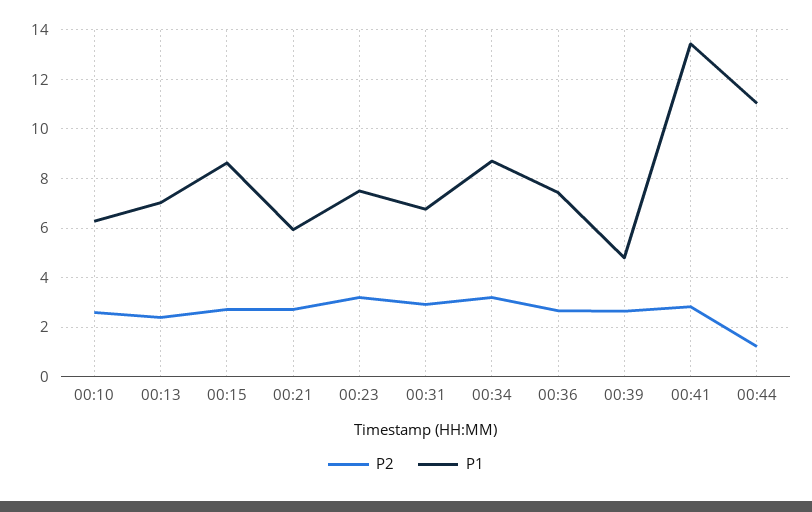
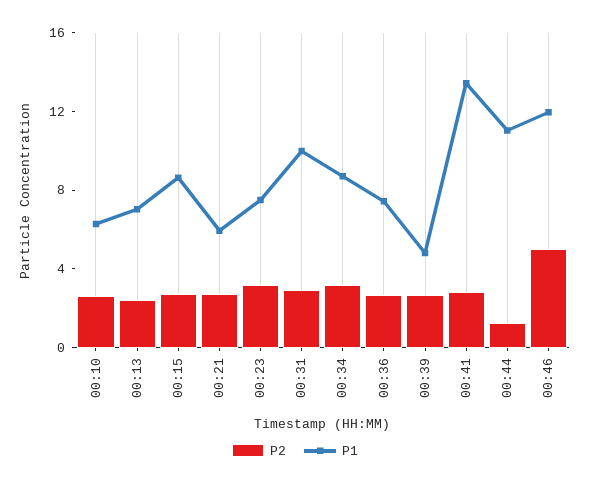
P1, 00:31: 6.75 -> 10
P2, 00:46: none -> 5
P1, 00:46: none -> 12

